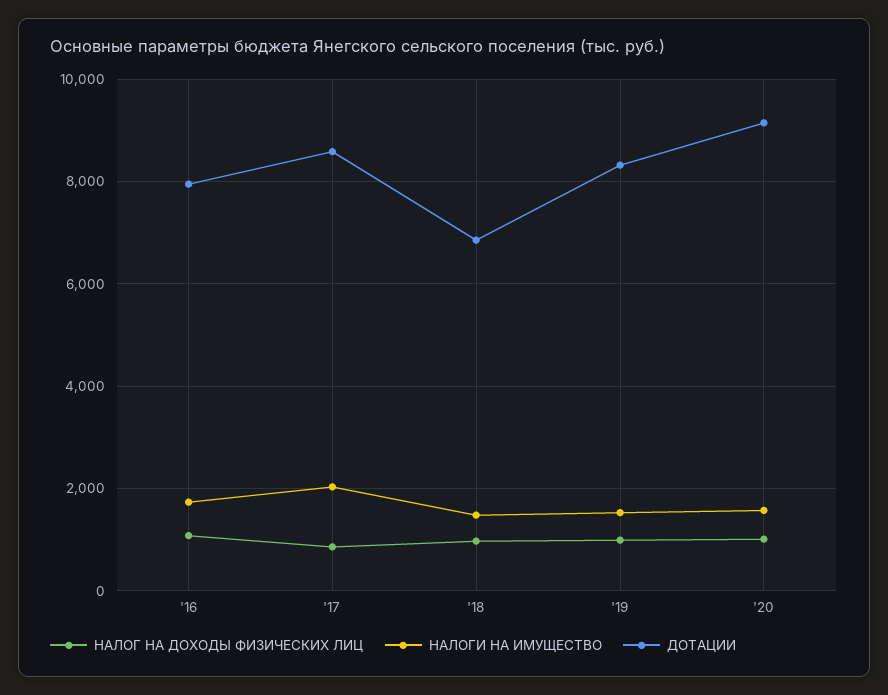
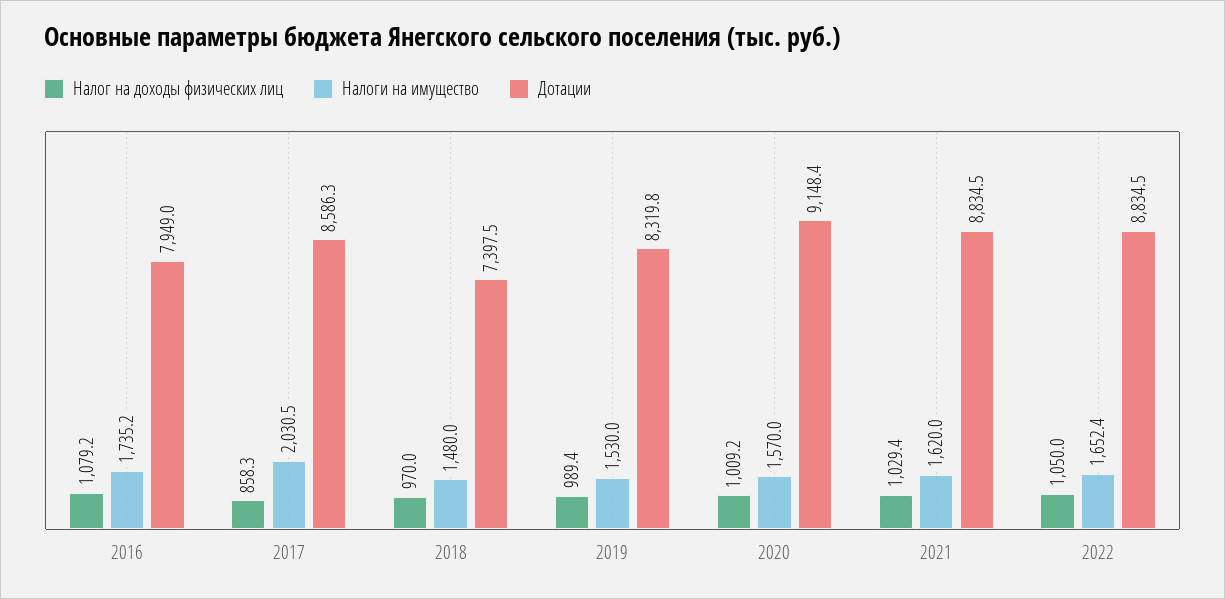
ДОТАЦИИ, '18: 6800 -> 7397.5
НАЛОГ НА ДОХОДЫ ФИЗИЧЕСКИХ ЛИЦ, 2021: none -> 1029.4
НАЛОГИ НА ИМУЩЕСТВО, 2021: none -> 1620
ДОТАЦИИ, 2021: none -> 8834.5
НАЛОГ НА ДОХОДЫ ФИЗИЧЕСКИХ ЛИЦ, 2022: none -> 1050
НАЛОГИ НА ИМУЩЕСТВО, 2022: none -> 1652.4
ДОТАЦИИ, 2022: none -> 8834.5

